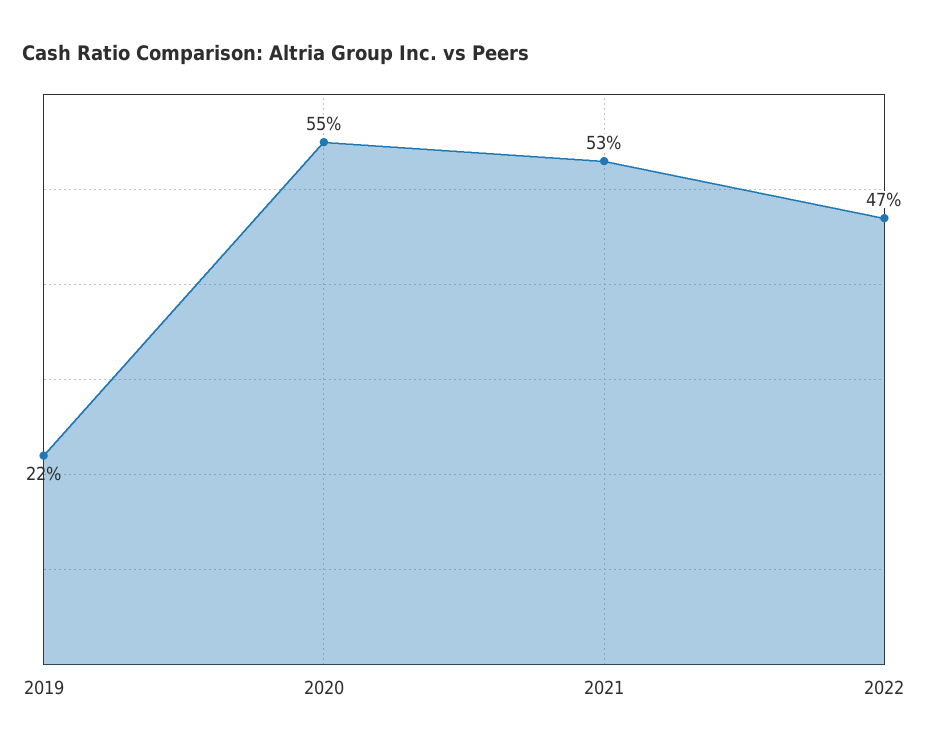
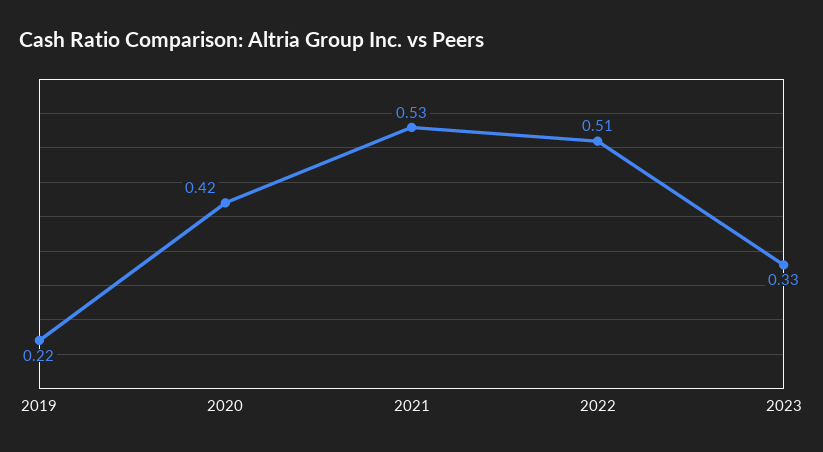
2020: 0.55 -> 0.42
2022: 0.47 -> 0.51
2023: none -> 0.33

